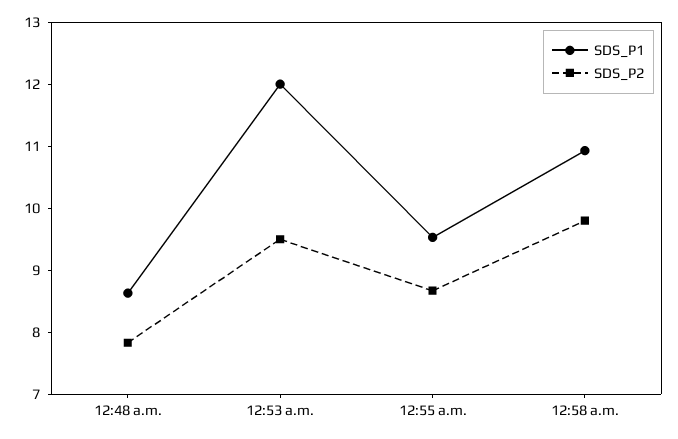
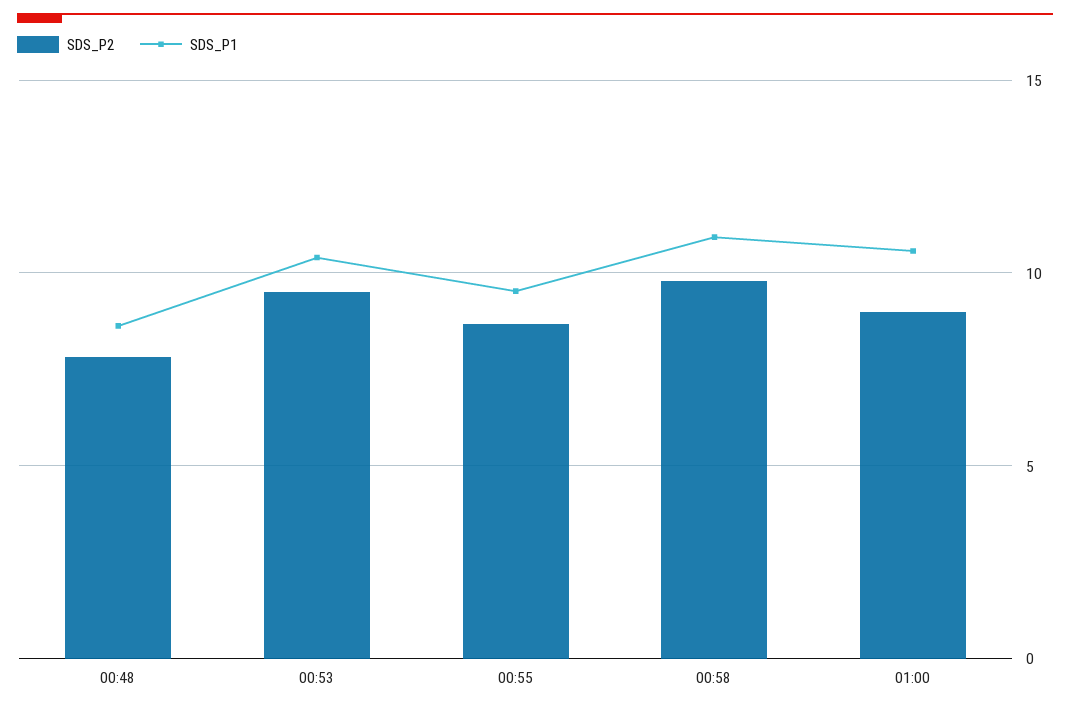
SDS_P1, 12:53 a.m.: 12 -> 10.5
SDS_P2, 01:00: none -> 9
SDS_P1, 01:00: none -> 10.5

